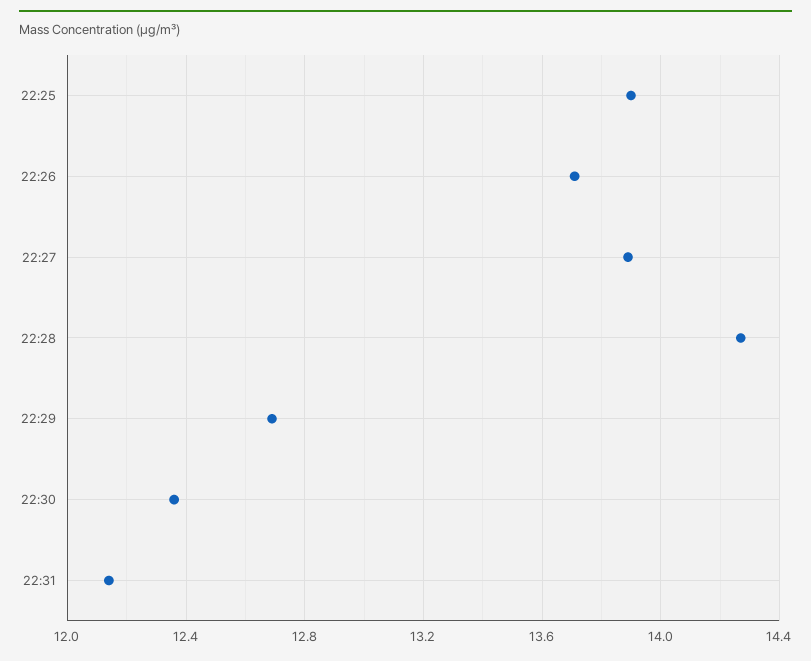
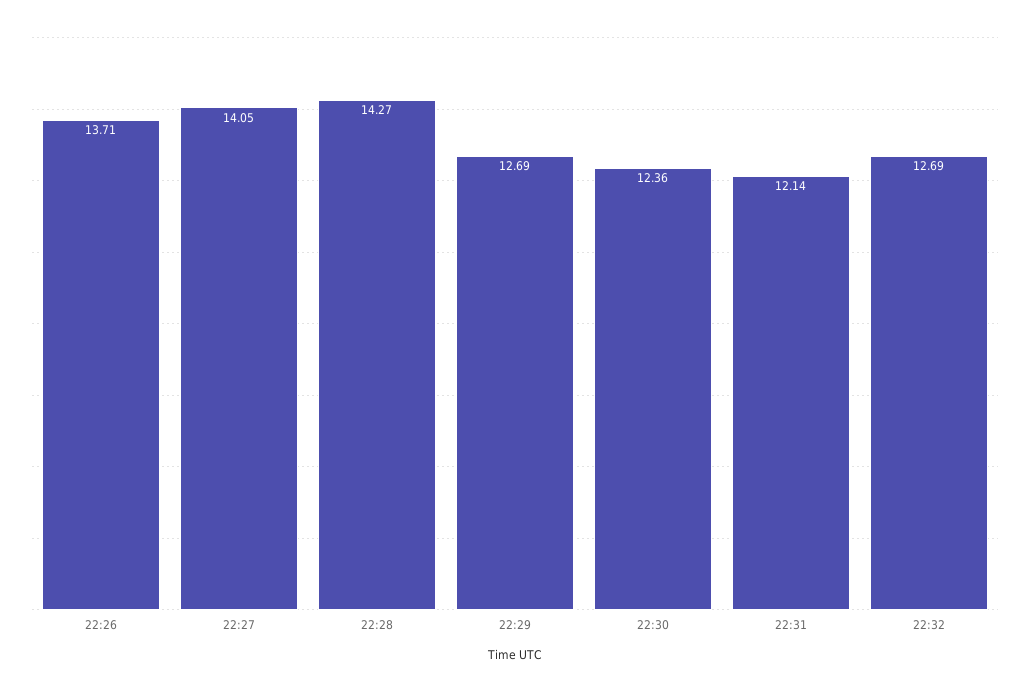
22:25: 13.9 -> none
22:27: 13.9 -> 14.05
22:32: none -> 12.69

